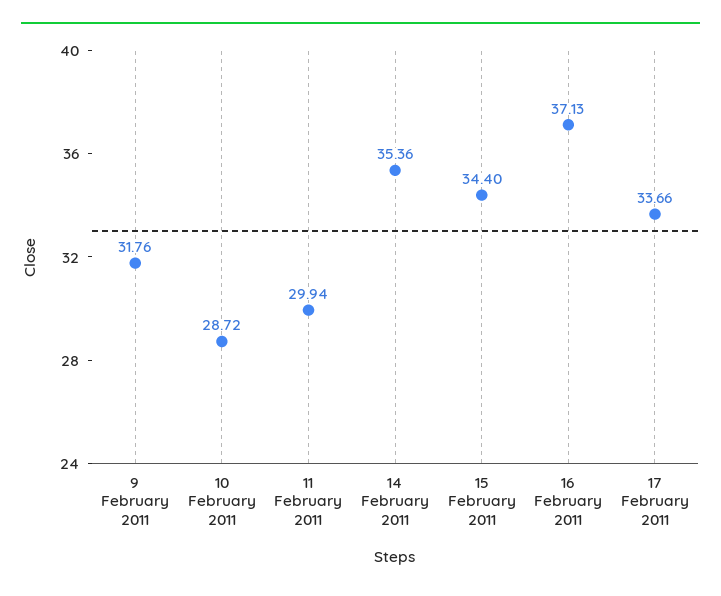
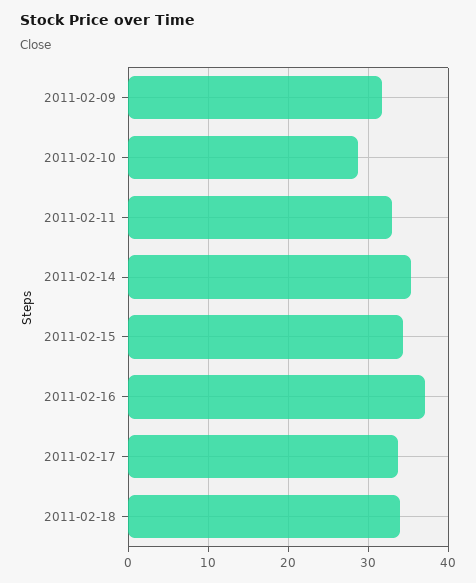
11 February 2011: 29.94 -> 33
2011-02-18: none -> 34

